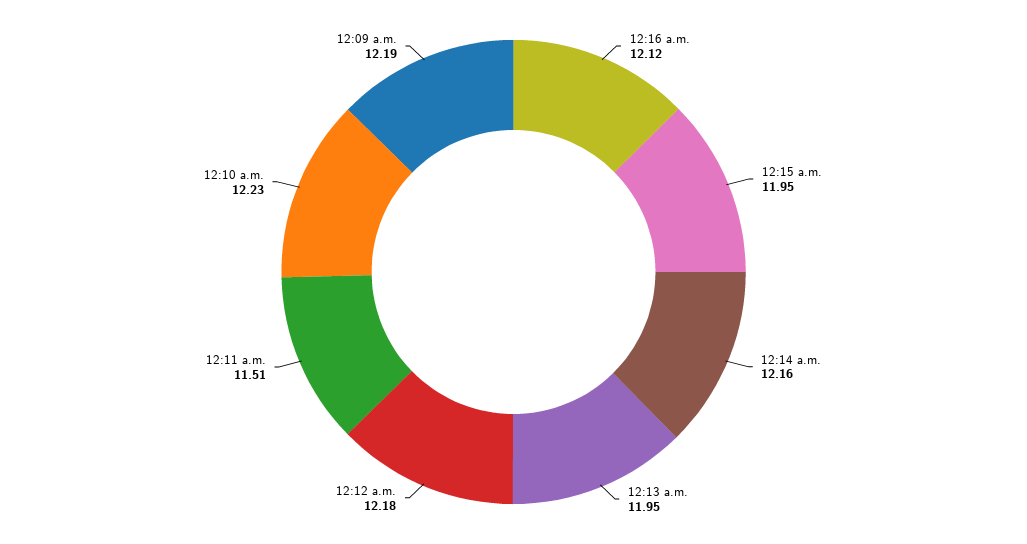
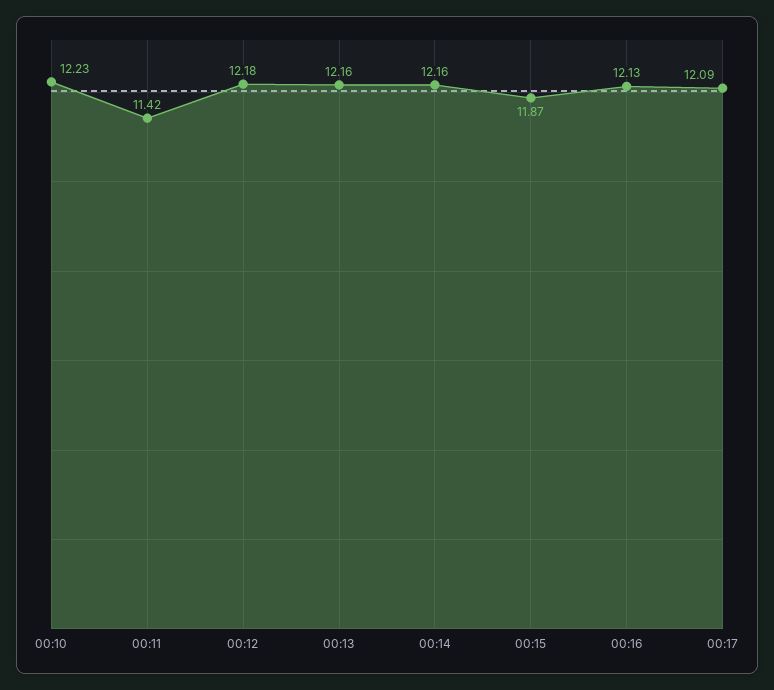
12:16 a.m.: 12.12 -> 12.13
12:15 a.m.: 11.95 -> 11.87
12:13 a.m.: 11.95 -> 12.16
12:11 a.m.: 11.51 -> 11.42
12:09 a.m.: 12.19 -> none
00:17: none -> 12.09

